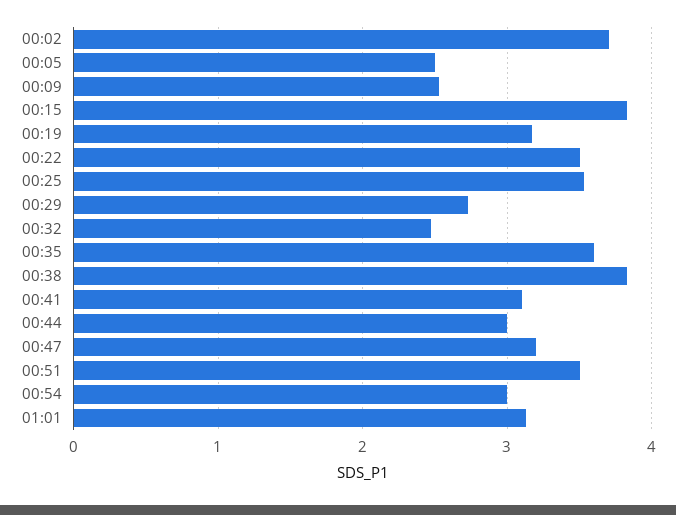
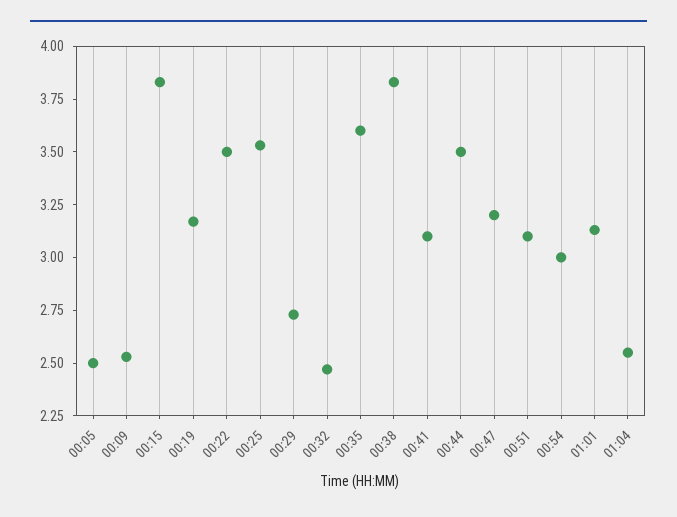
00:02: 3.7 -> none
00:44: 3 -> 3.5
00:51: 3.5 -> 3.1
01:04: none -> 2.55

